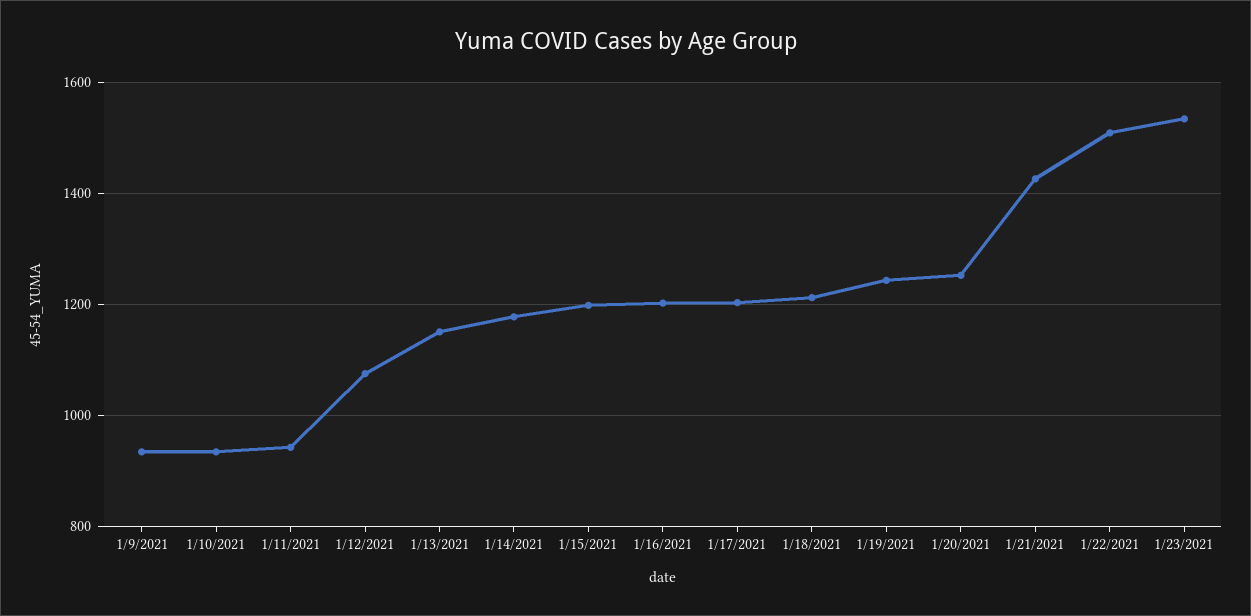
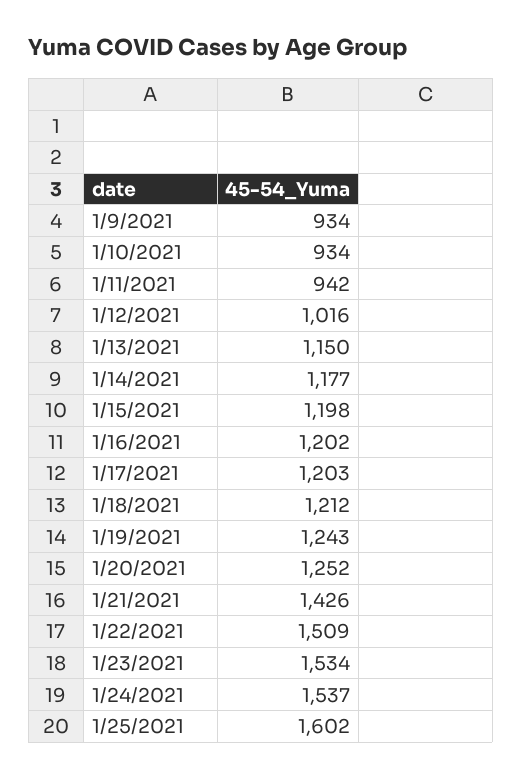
1/12/2021: 1080 -> 1016
1/24/2021: none -> 1537
1/25/2021: none -> 1602

